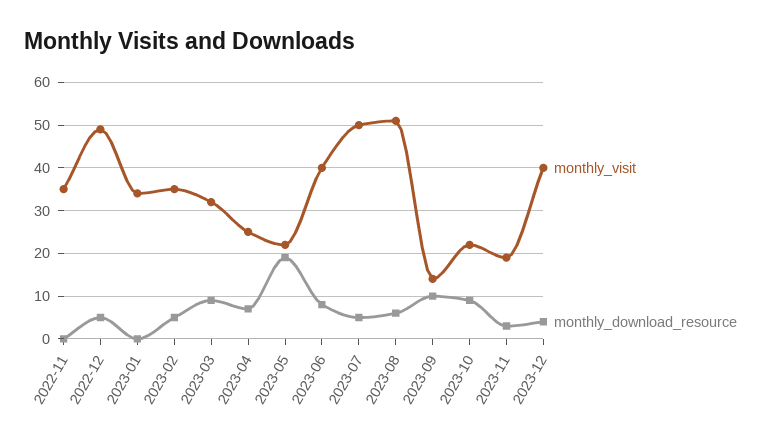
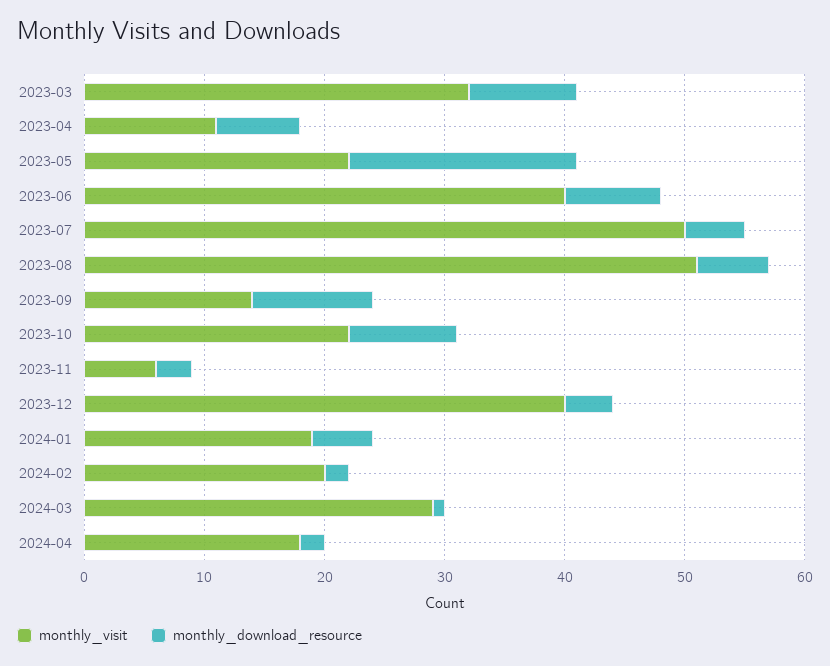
monthly_visit, 2022-11: 35 -> none
monthly_download_resource, 2022-11: 0 -> none
monthly_visit, 2022-12: 50 -> none
monthly_download_resource, 2022-12: 5 -> none
monthly_visit, 2023-01: 35 -> none
monthly_download_resource, 2023-01: 0 -> none
monthly_visit, 2023-02: 35 -> none
monthly_download_resource, 2023-02: 5 -> none
monthly_visit, 2023-04: 25 -> 11
monthly_visit, 2023-11: 20 -> 6
monthly_visit, 2024-01: none -> 19
monthly_download_resource, 2024-01: none -> 5
monthly_visit, 2024-02: none -> 20
monthly_download_resource, 2024-02: none -> 2
monthly_visit, 2024-03: none -> 29
monthly_download_resource, 2024-03: none -> 1
monthly_visit, 2024-04: none -> 18
monthly_download_resource, 2024-04: none -> 2

